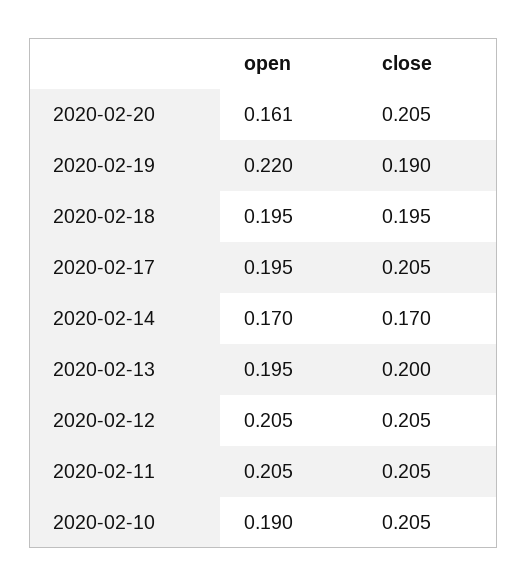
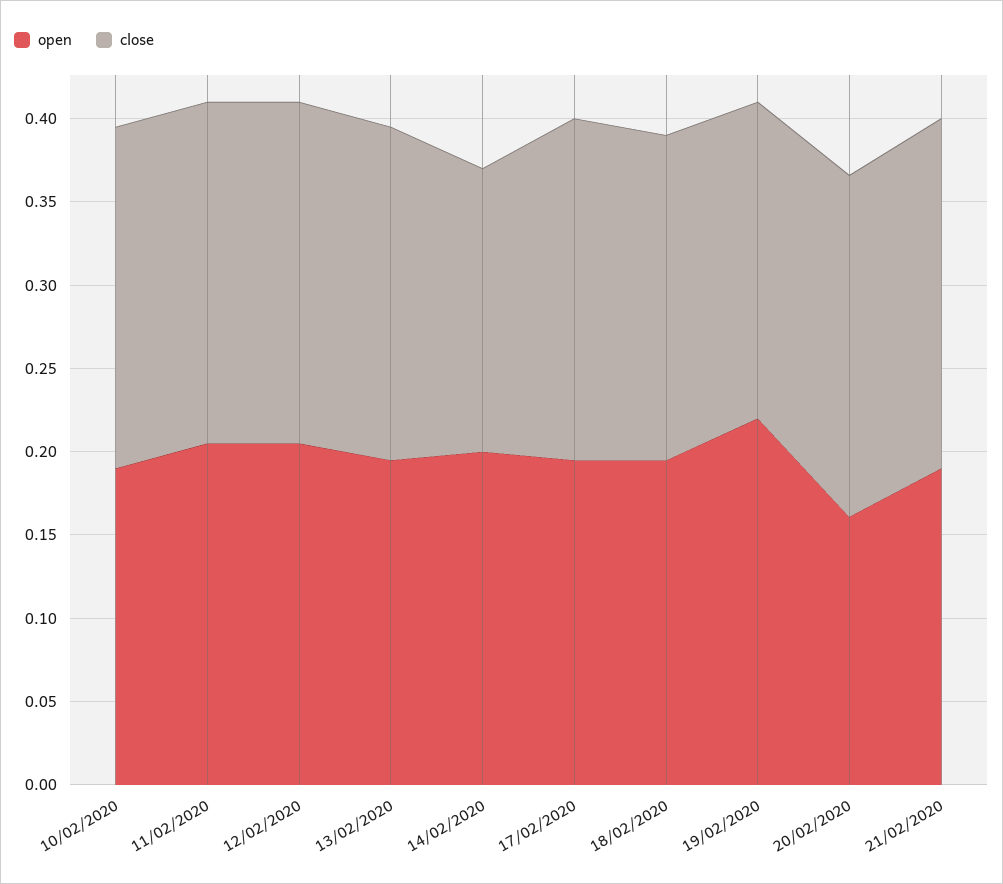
open, 2020-02-14: 0.17 -> 0.2
open, 21/02/2020: none -> 0.19
close, 21/02/2020: none -> 0.21

